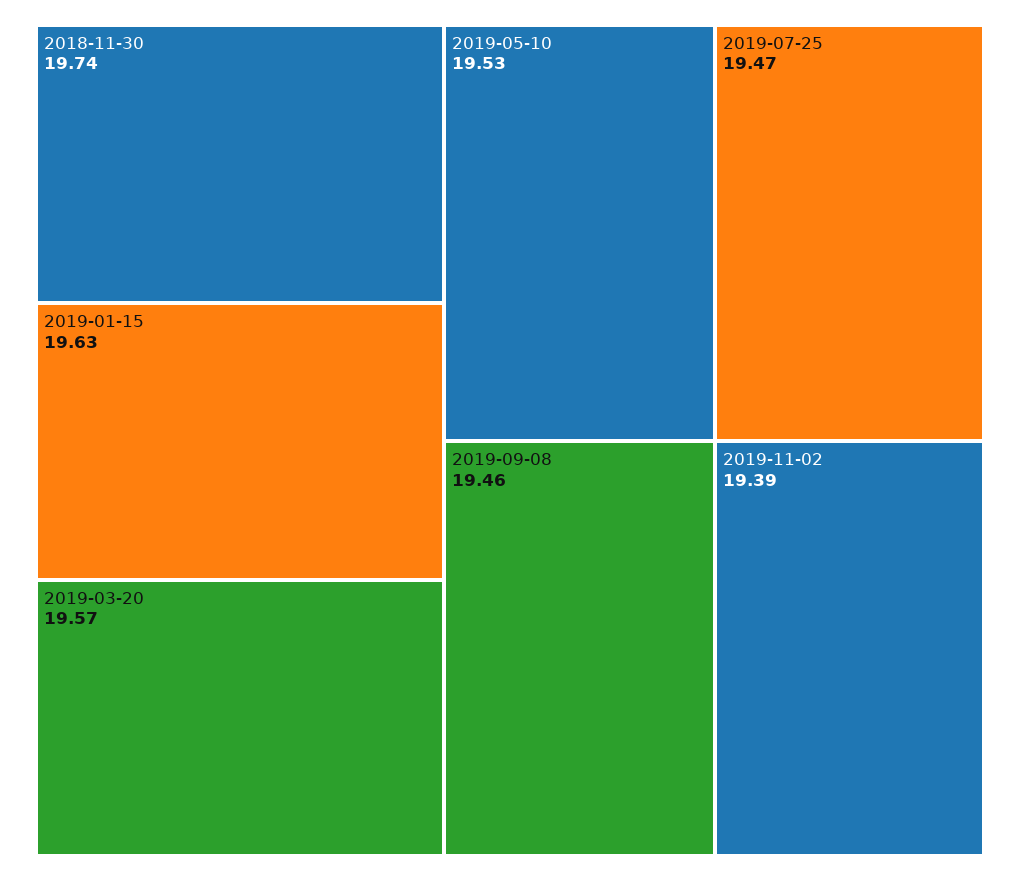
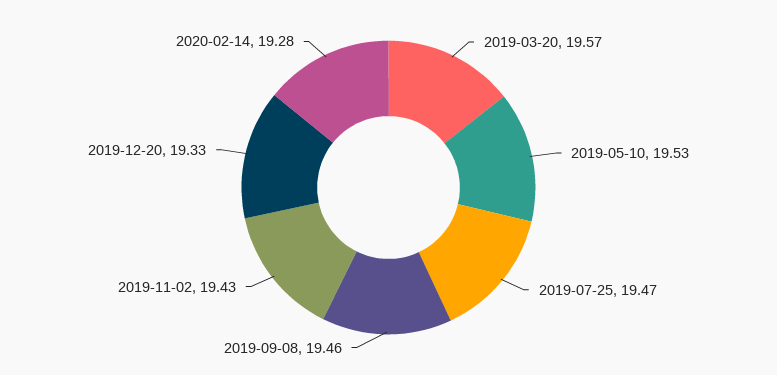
2018-11-30: 19.74 -> none
2019-01-15: 19.63 -> none
2019-11-02: 19.39 -> 19.43
2019-12-20: none -> 19.33
2020-02-14: none -> 19.28

